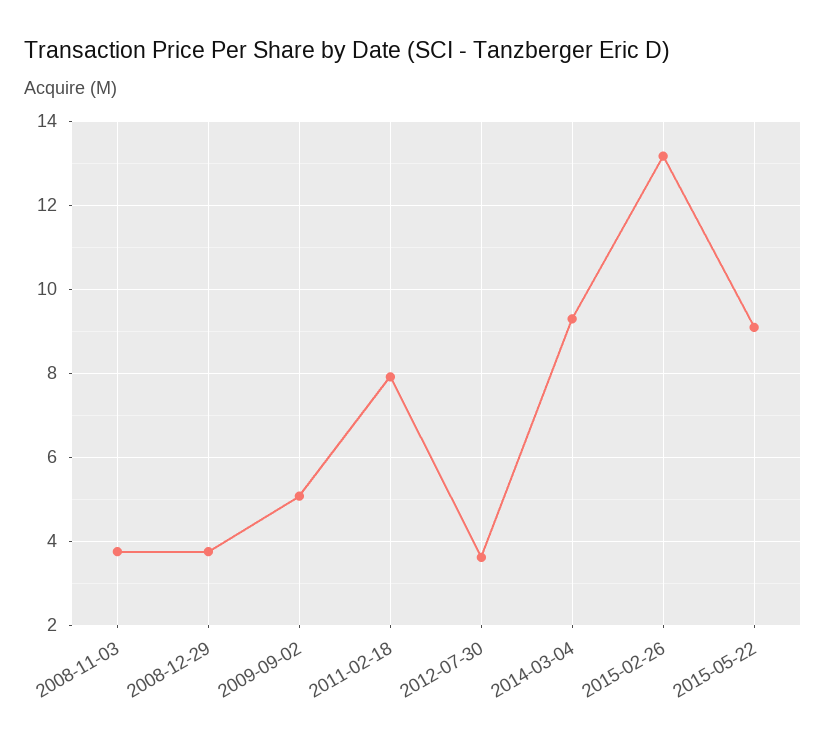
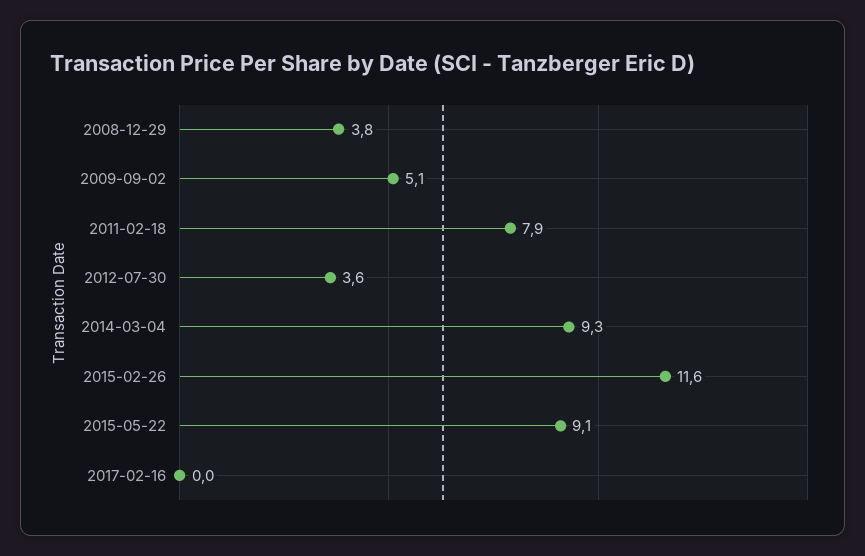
2008-11-03: 3.8 -> none
2015-02-26: 13.2 -> 11.6
2017-02-16: none -> 0

